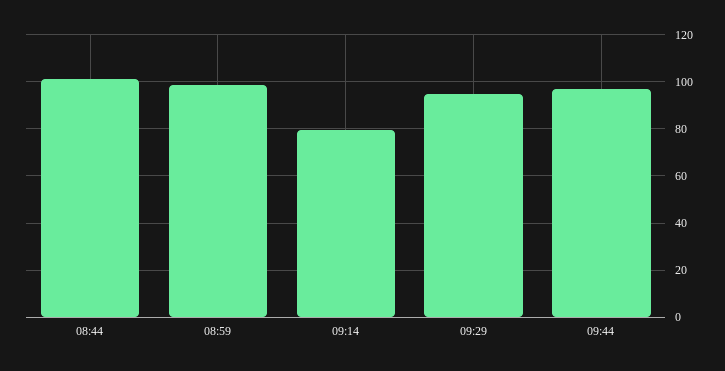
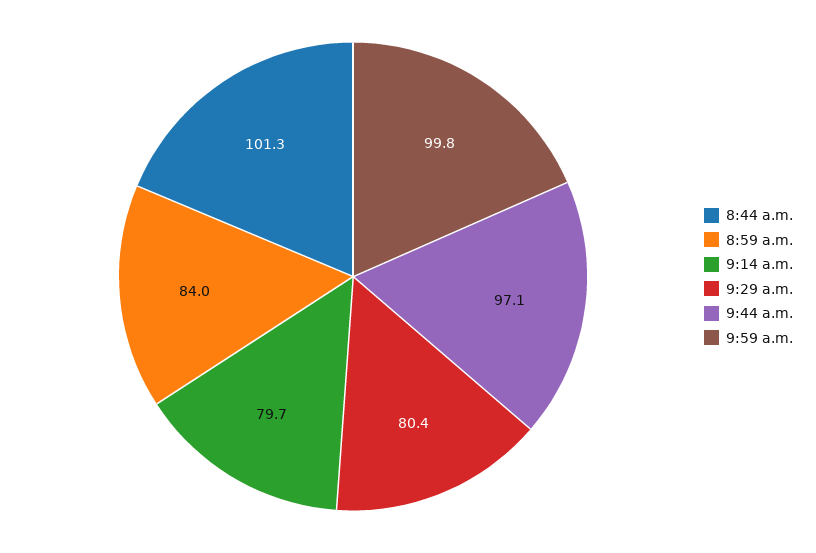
08:59: 100 -> 84
09:29: 95 -> 80.4
9:59 a.m.: none -> 99.8

